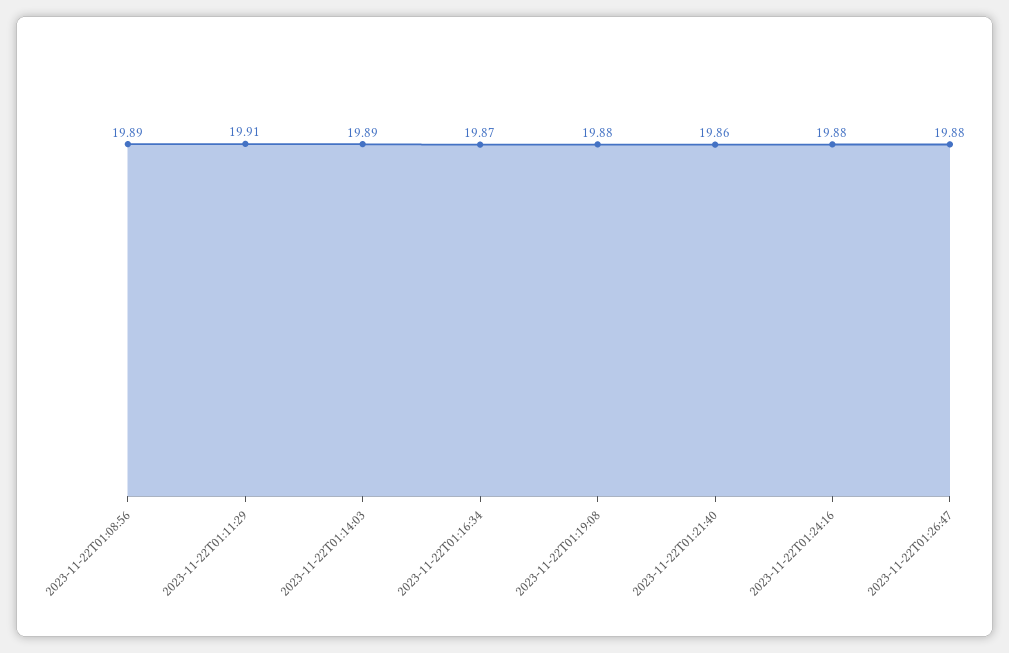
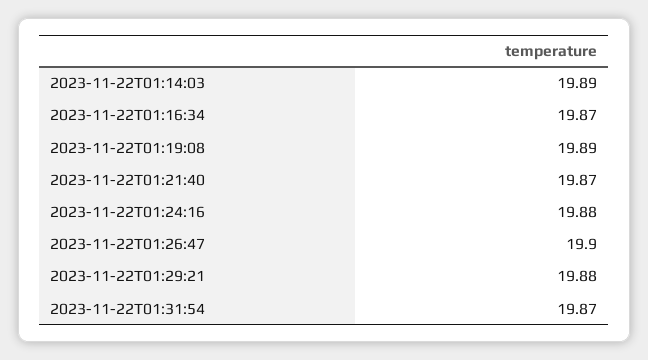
2023-11-22T01:08:56: 19.89 -> none
2023-11-22T01:11:29: 19.91 -> none
2023-11-22T01:19:08: 19.88 -> 19.89
2023-11-22T01:21:40: 19.86 -> 19.87
2023-11-22T01:26:47: 19.88 -> 19.9
2023-11-22T01:29:21: none -> 19.88
2023-11-22T01:31:54: none -> 19.87

